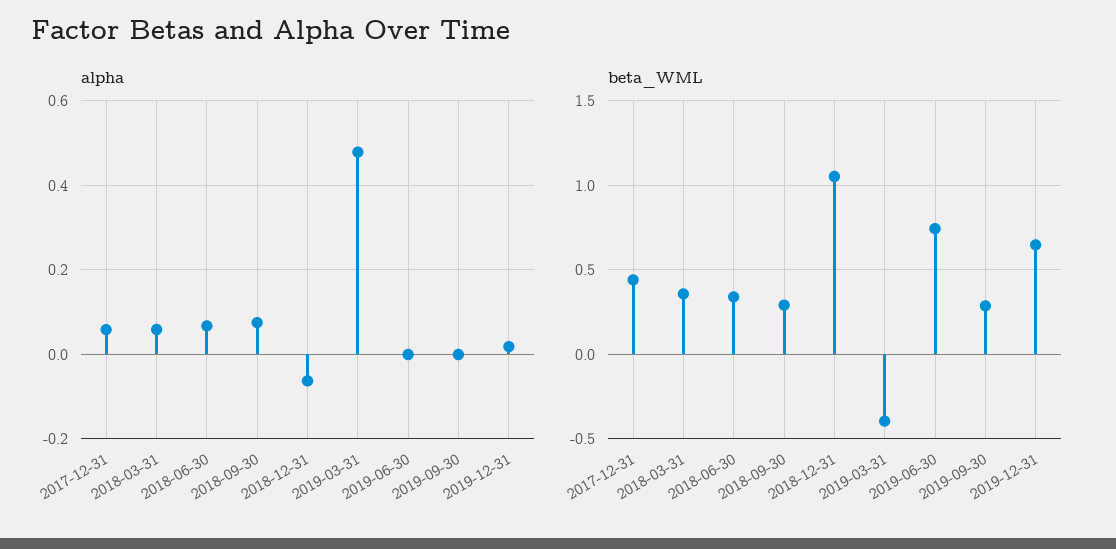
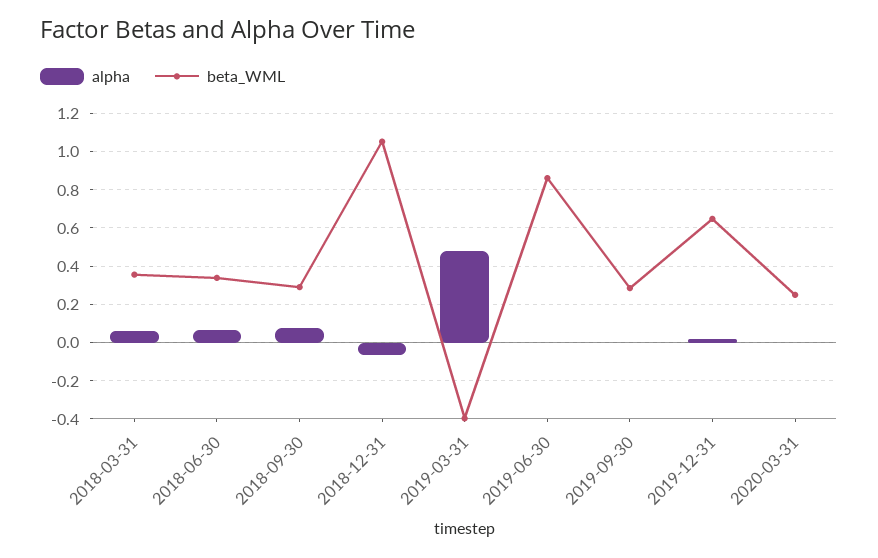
alpha, 2017-12-31: 0.06 -> none
beta_WML, 2017-12-31: 0.45 -> none
beta_WML, 2019-06-30: 0.75 -> 0.85
alpha, 2020-03-31: none -> 0
beta_WML, 2020-03-31: none -> 0.25

